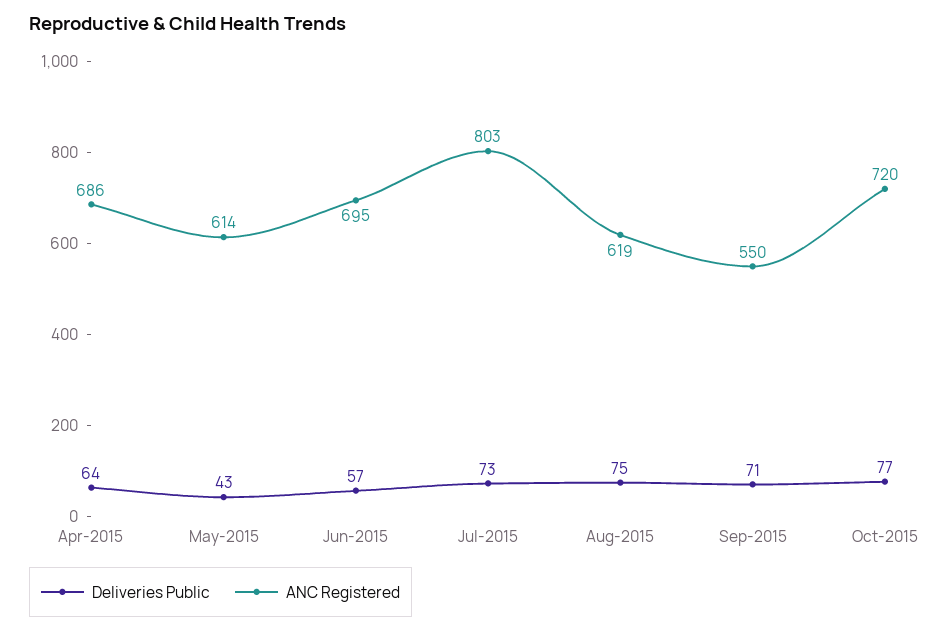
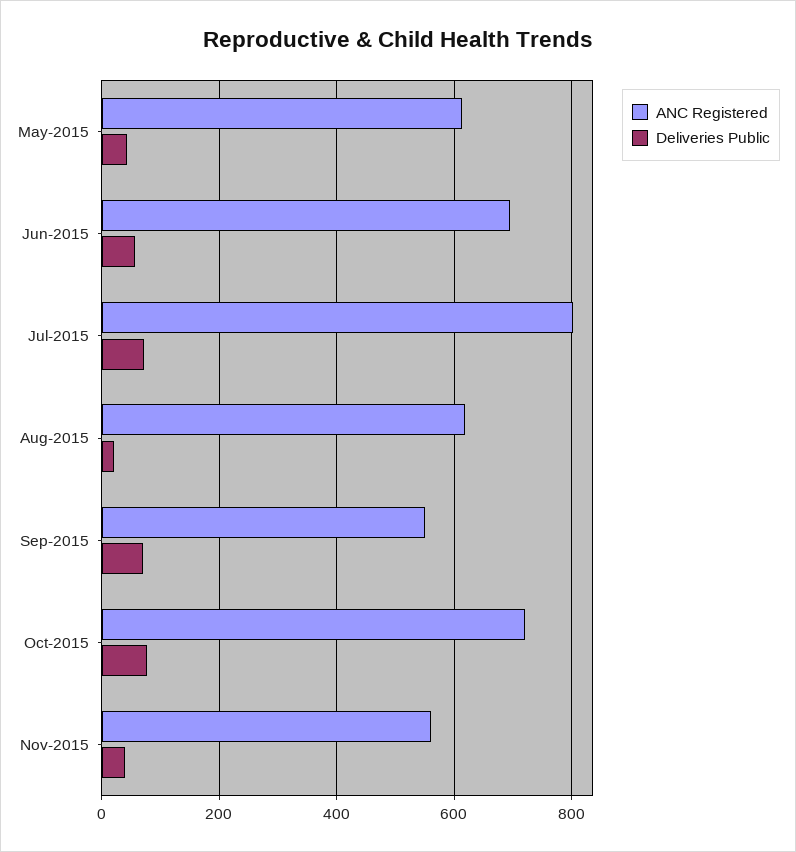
Deliveries Public, Apr-2015: 64 -> none
ANC Registered, Apr-2015: 686 -> none
Deliveries Public, Aug-2015: 75 -> 20
ANC Registered, Nov-2015: none -> 560
Deliveries Public, Nov-2015: none -> 40

